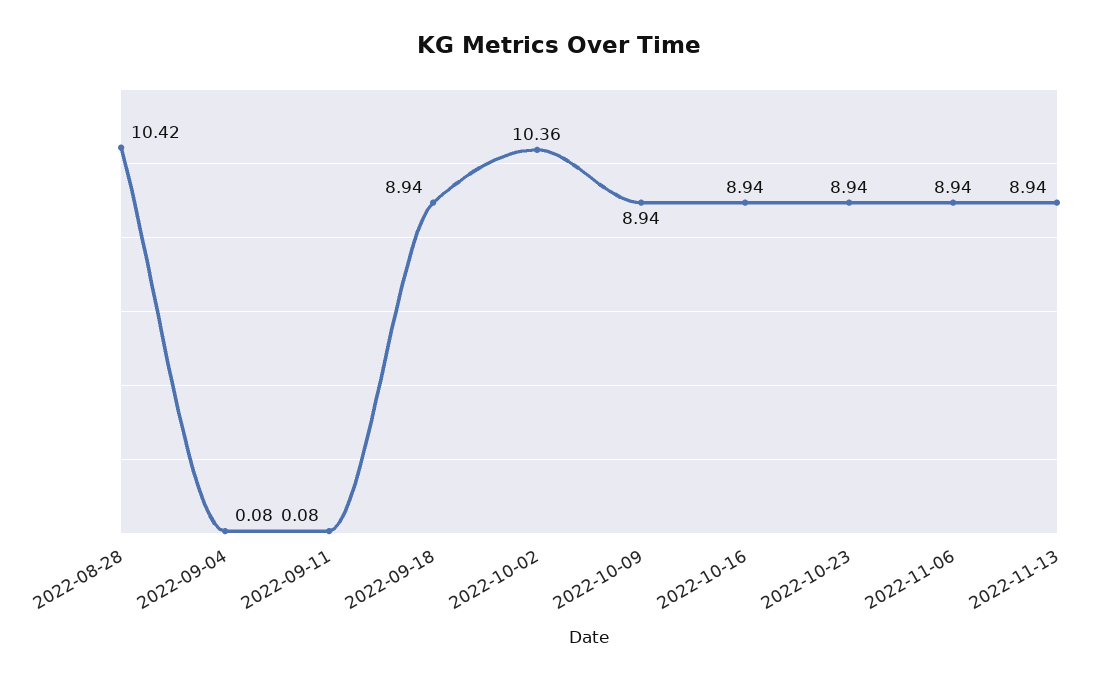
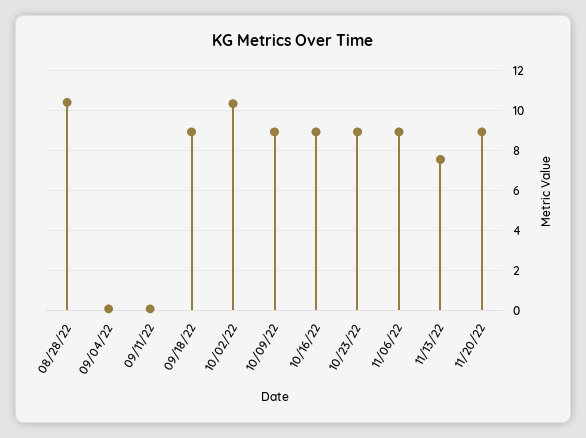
2022-11-13: 8.94 -> 7.5
11/20/22: none -> 9

